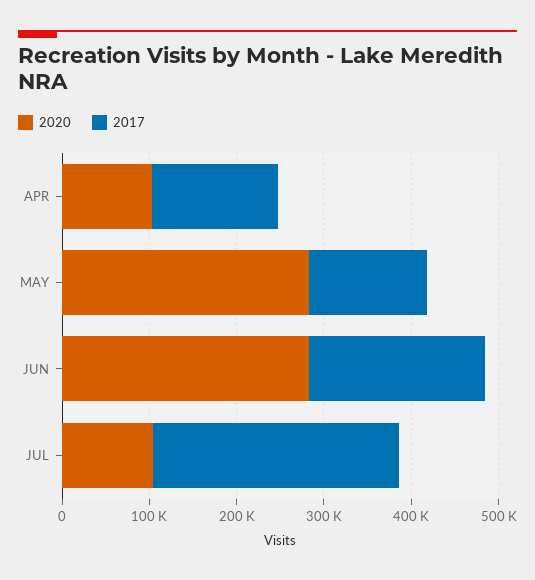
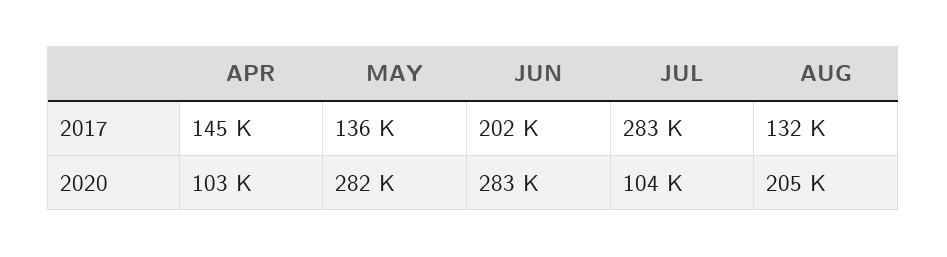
2017, AUG: none -> 132000
2020, AUG: none -> 205000

